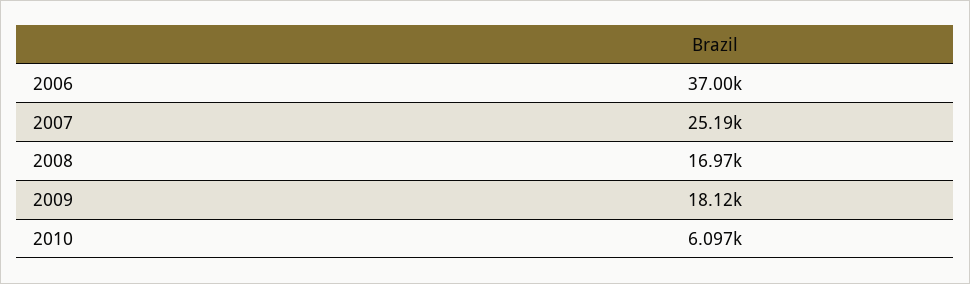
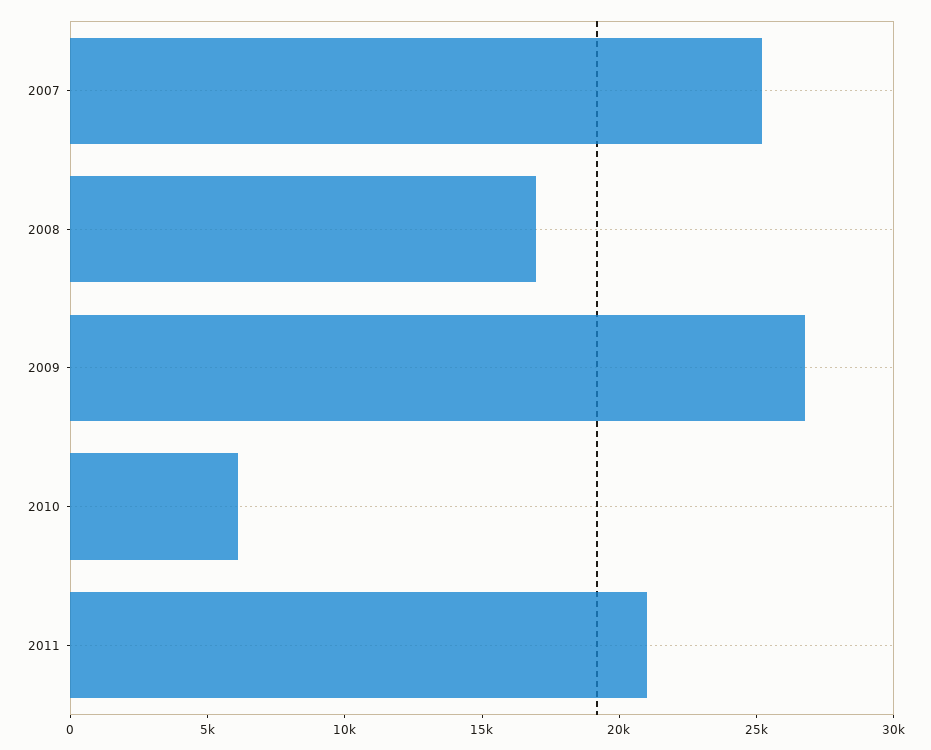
2006: 37000 -> none
2009: 18120 -> 27000
2011: none -> 21000

